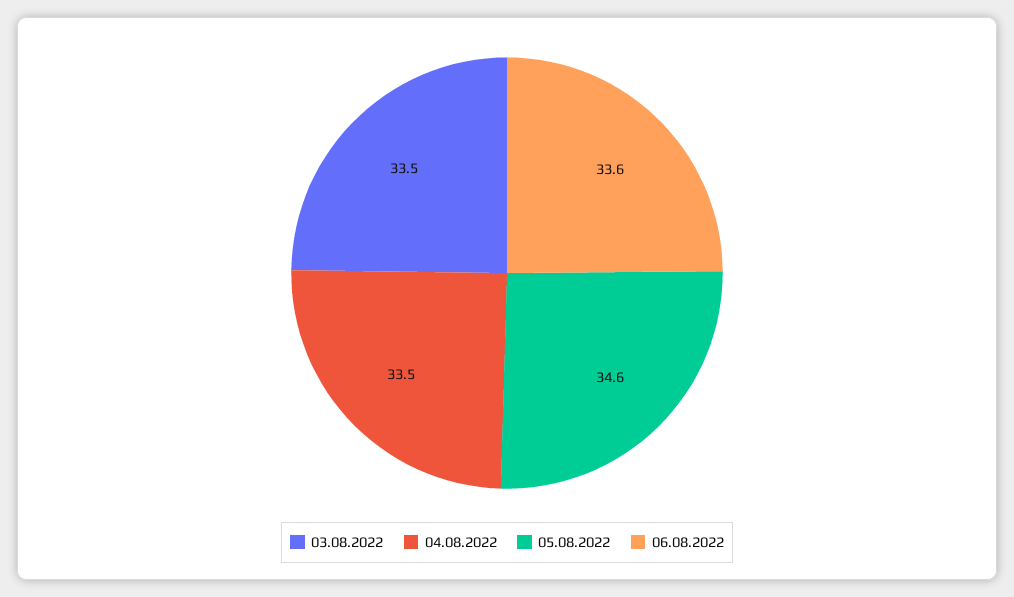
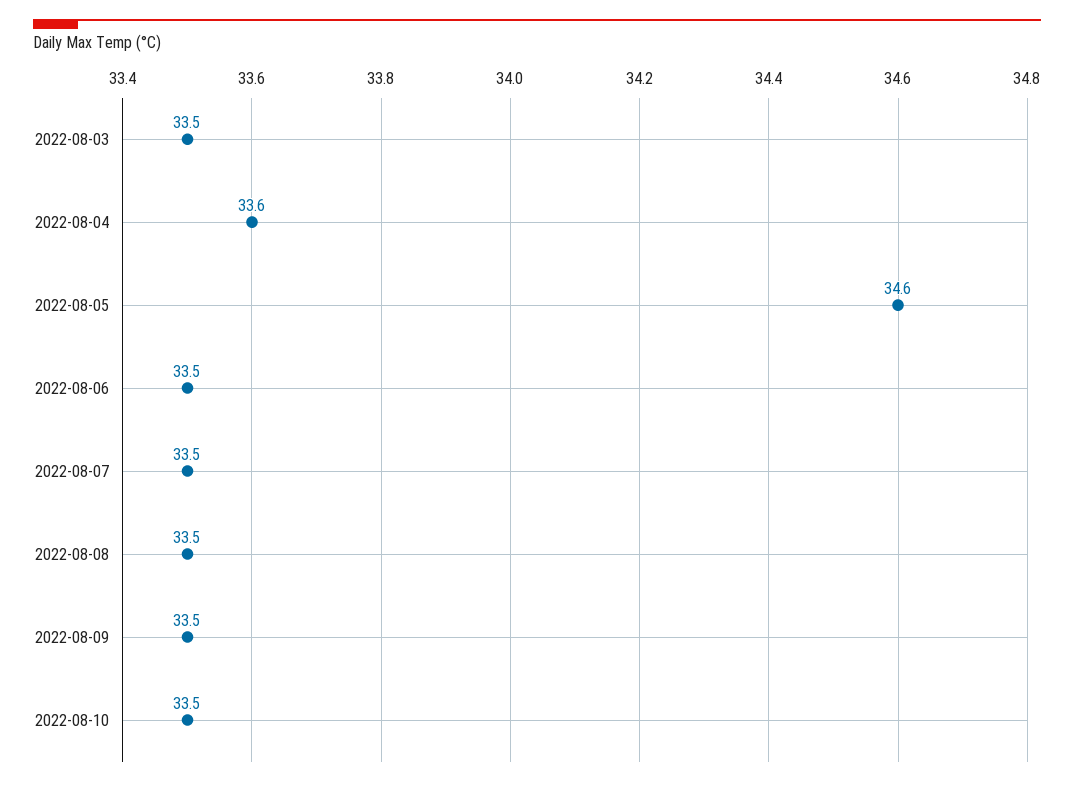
04.08.2022: 33.5 -> 33.6
06.08.2022: 33.6 -> 33.5
2022-08-07: none -> 33.5
2022-08-08: none -> 33.5
2022-08-09: none -> 33.5
2022-08-10: none -> 33.5

